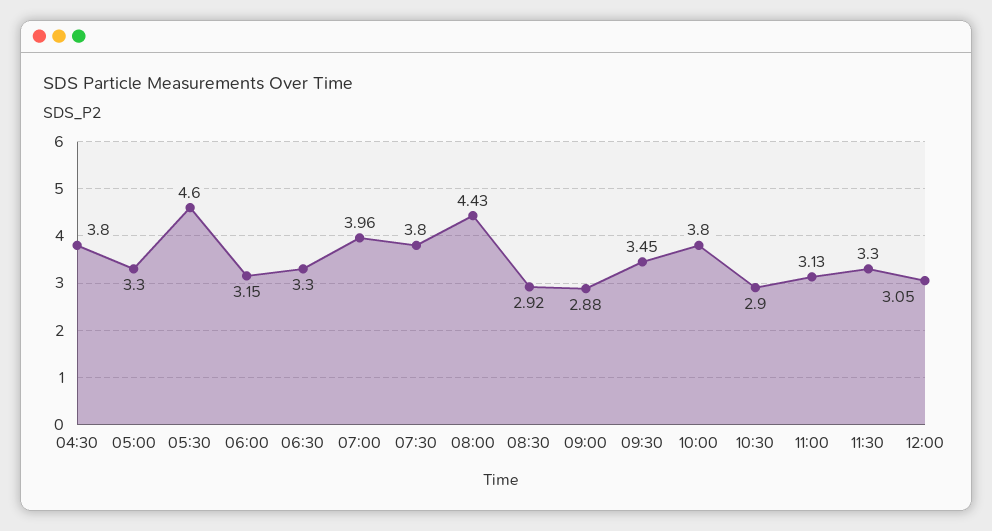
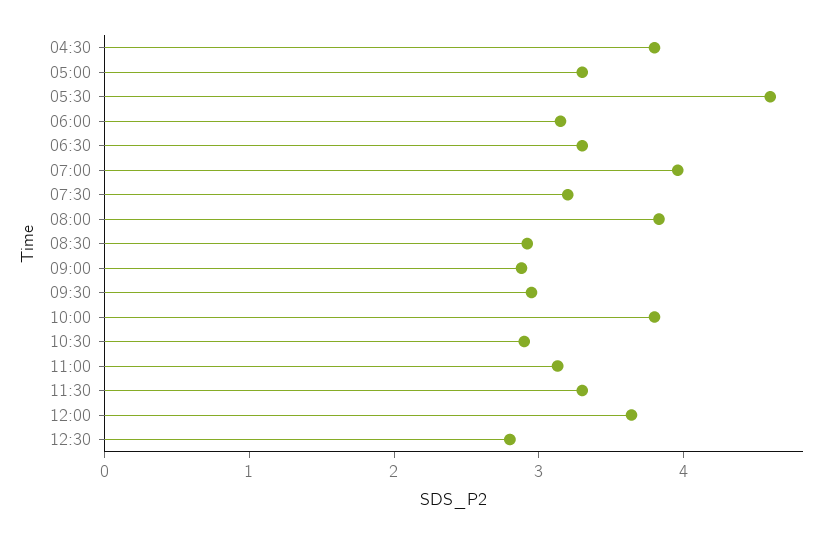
07:30: 3.8 -> 3.2
08:00: 4.43 -> 3.8
09:30: 3.45 -> 3
12:00: 3.05 -> 3.6
12:30: none -> 2.8

